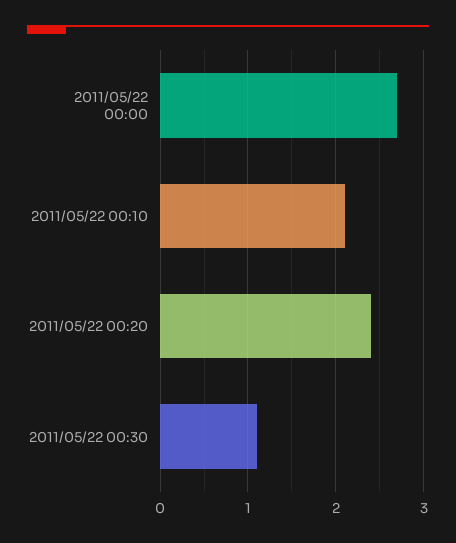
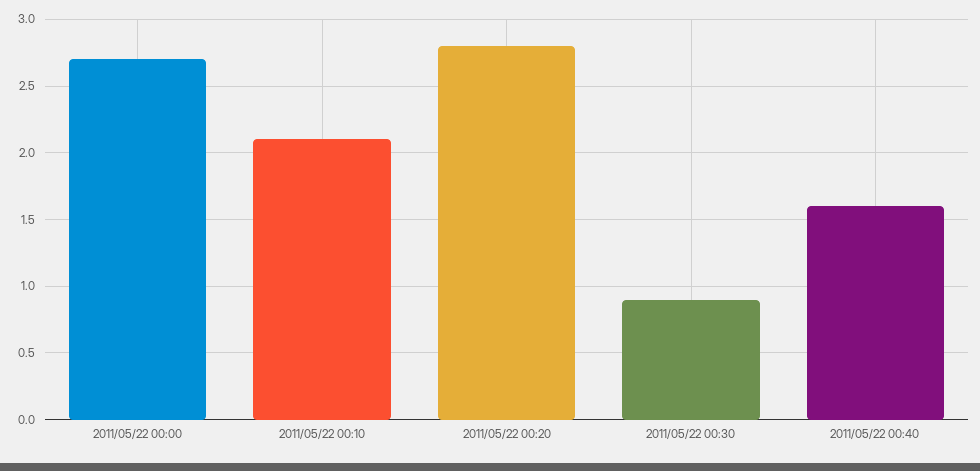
2011/05/22 00:20: 2.4 -> 2.8
2011/05/22 00:30: 1.1 -> 0.9
2011/05/22 00:40: none -> 1.6

